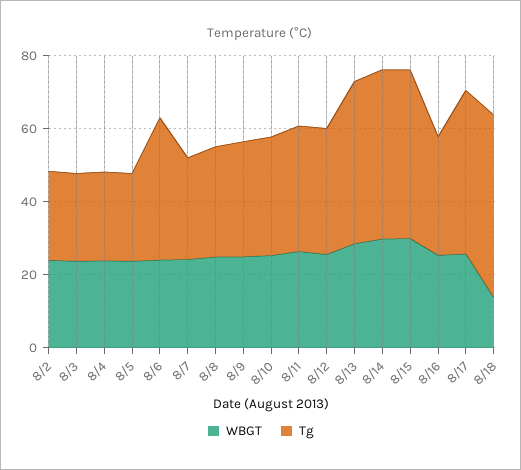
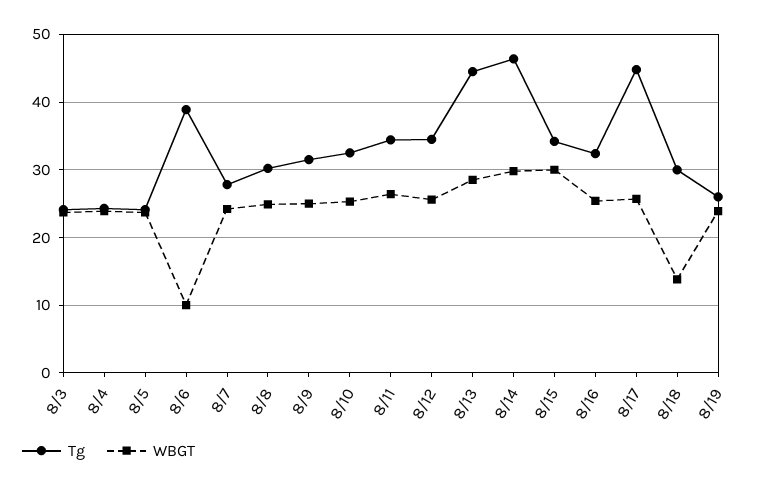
WBGT, 8/2: 25 -> none
Tg, 8/2: 25 -> none
WBGT, 8/6: 25 -> 10
Tg, 8/15: 45 -> 34
Tg, 8/18: 50 -> 30
Tg, 8/19: none -> 26
WBGT, 8/19: none -> 24

